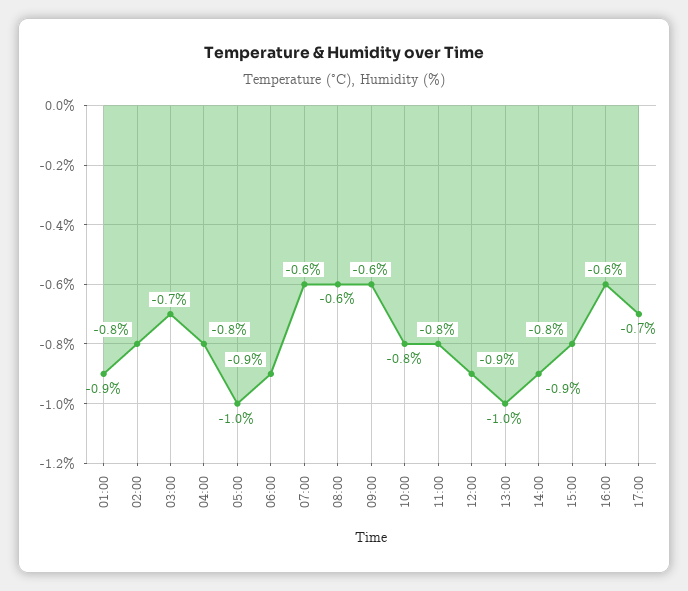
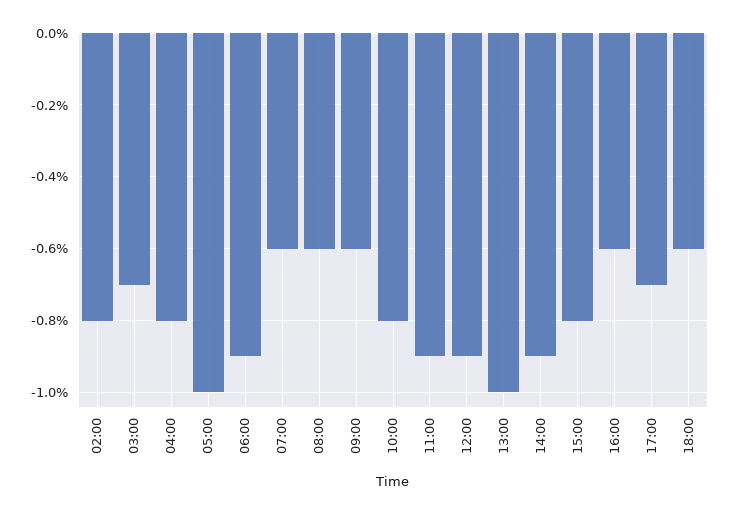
01:00: -0.9 -> none
11:00: -0.8 -> -0.9
18:00: none -> -0.6

